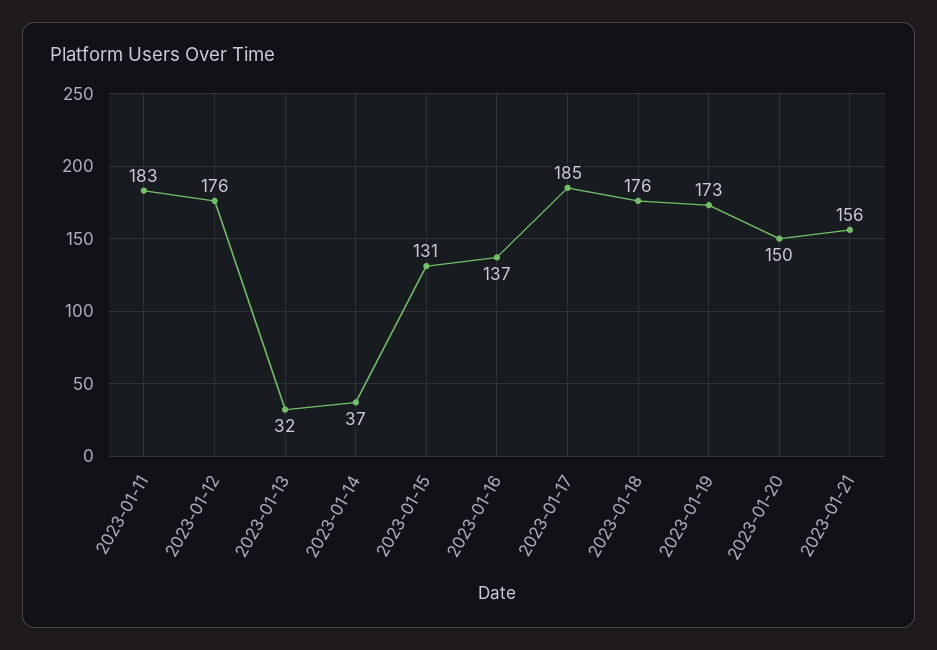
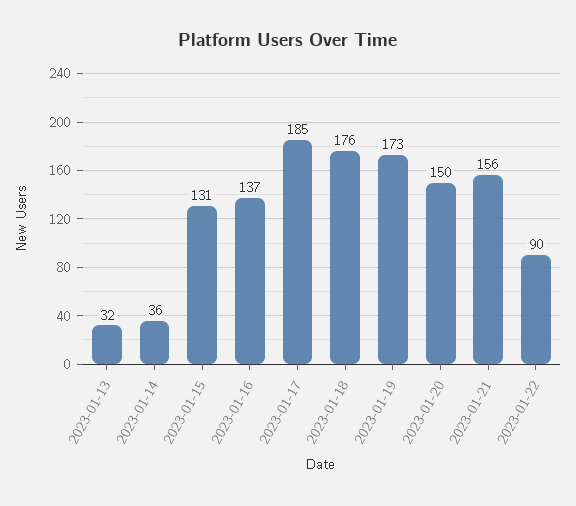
2023-01-11: 183 -> none
2023-01-12: 176 -> none
2023-01-14: 37 -> 36
2023-01-22: none -> 90

